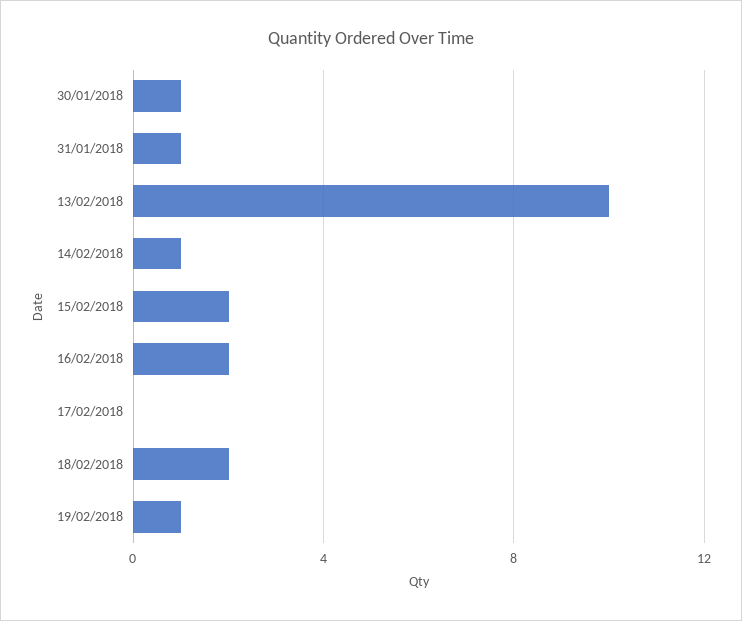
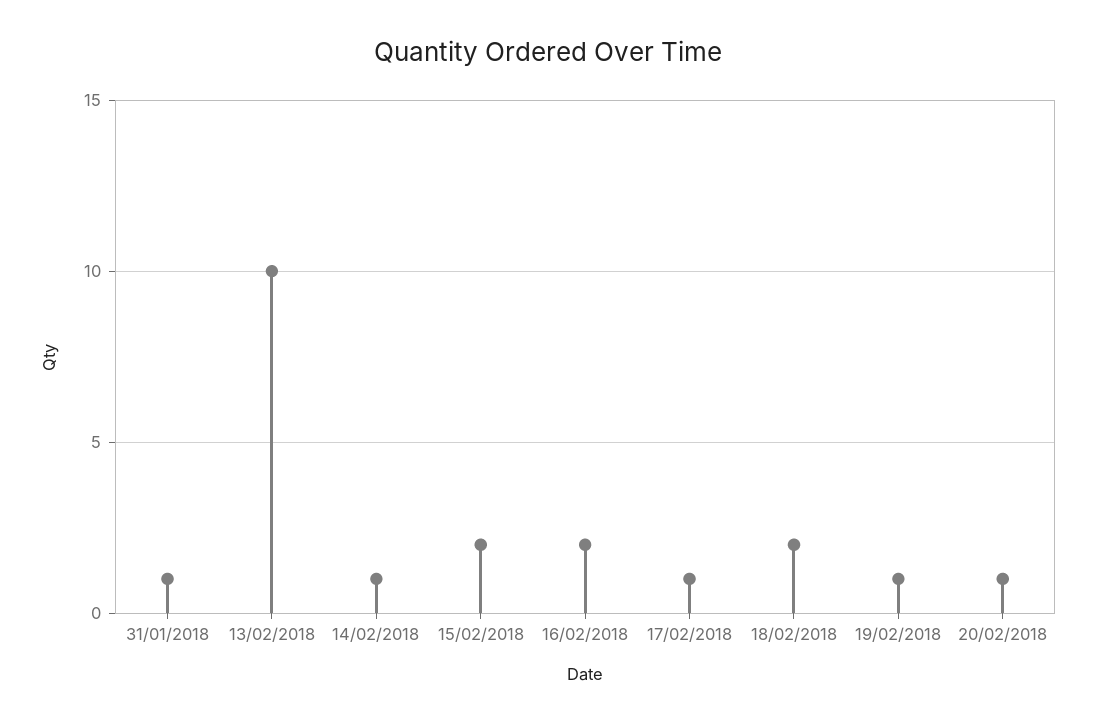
30/01/2018: 1 -> none
17/02/2018: 0 -> 1
20/02/2018: none -> 1

